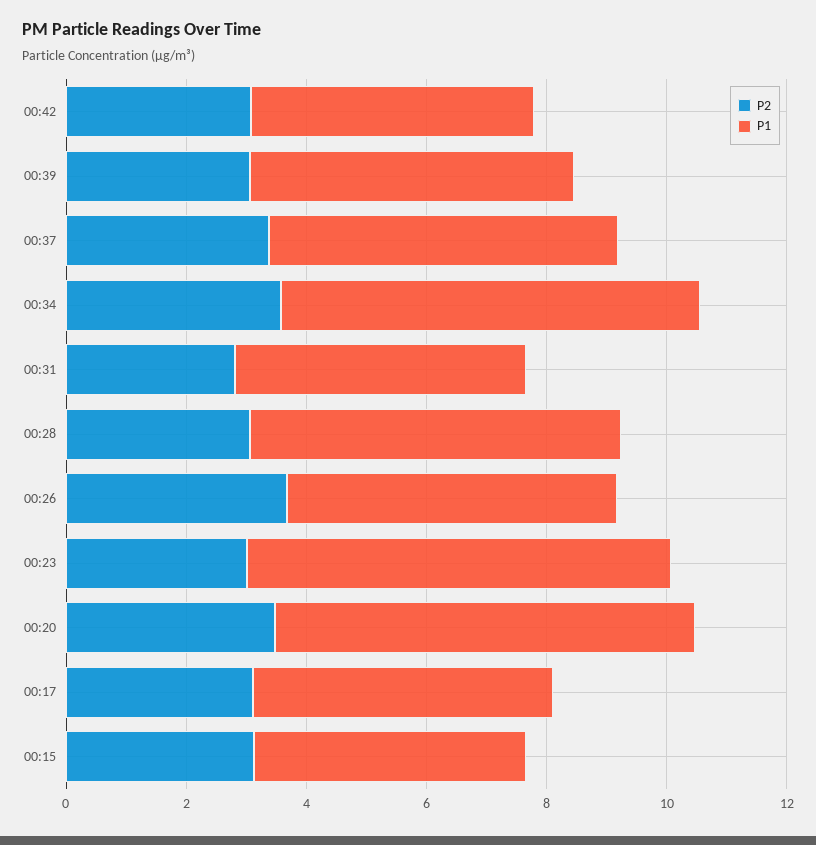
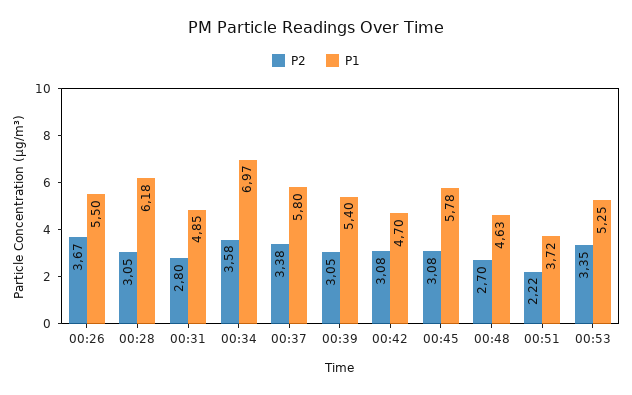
P2, 00:23: 3 -> none
P1, 00:23: 7 -> none
P2, 00:20: 3.5 -> none
P1, 00:20: 7 -> none
P2, 00:17: 3 -> none
P1, 00:17: 5 -> none
P2, 00:15: 3 -> none
P1, 00:15: 4.5 -> none
P2, 00:45: none -> 3.08
P1, 00:45: none -> 5.78
P2, 00:48: none -> 2.7
P1, 00:48: none -> 4.63
P2, 00:51: none -> 2.22
P1, 00:51: none -> 3.72
P2, 00:53: none -> 3.35
P1, 00:53: none -> 5.25

